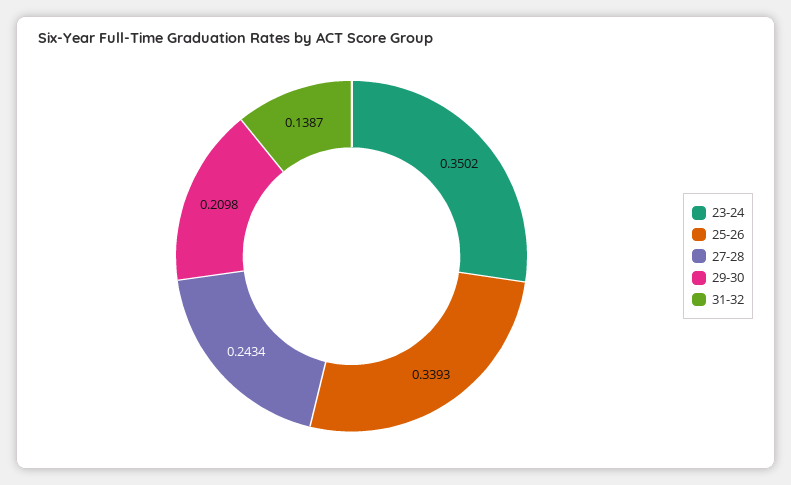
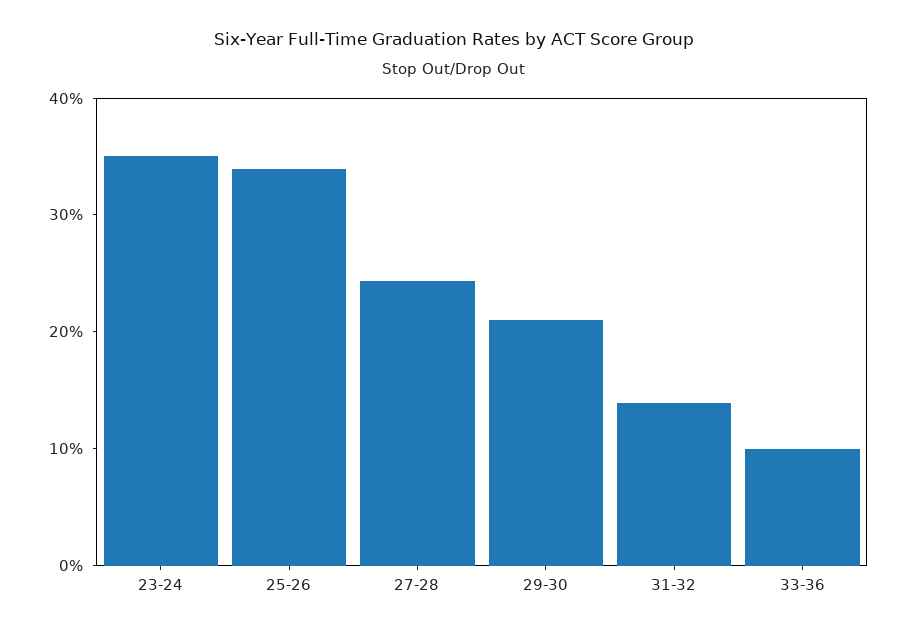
33-36: none -> 0.1

